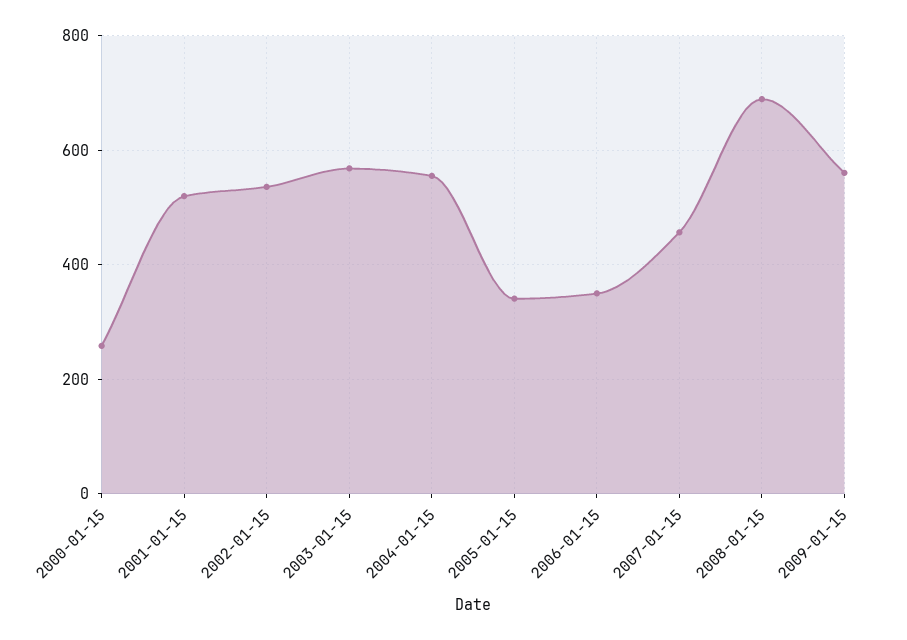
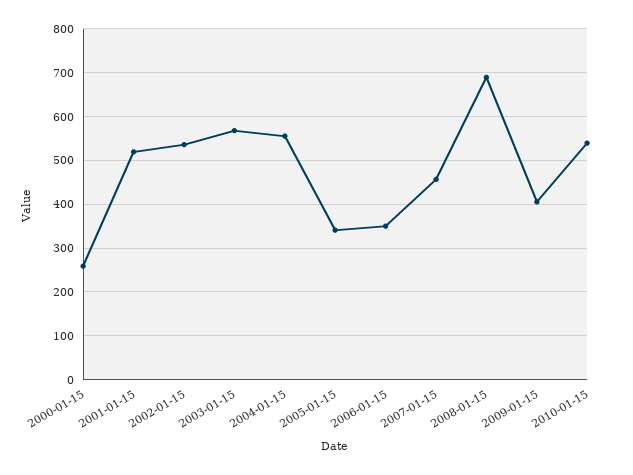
2009-01-15: 560 -> 400
2010-01-15: none -> 540

